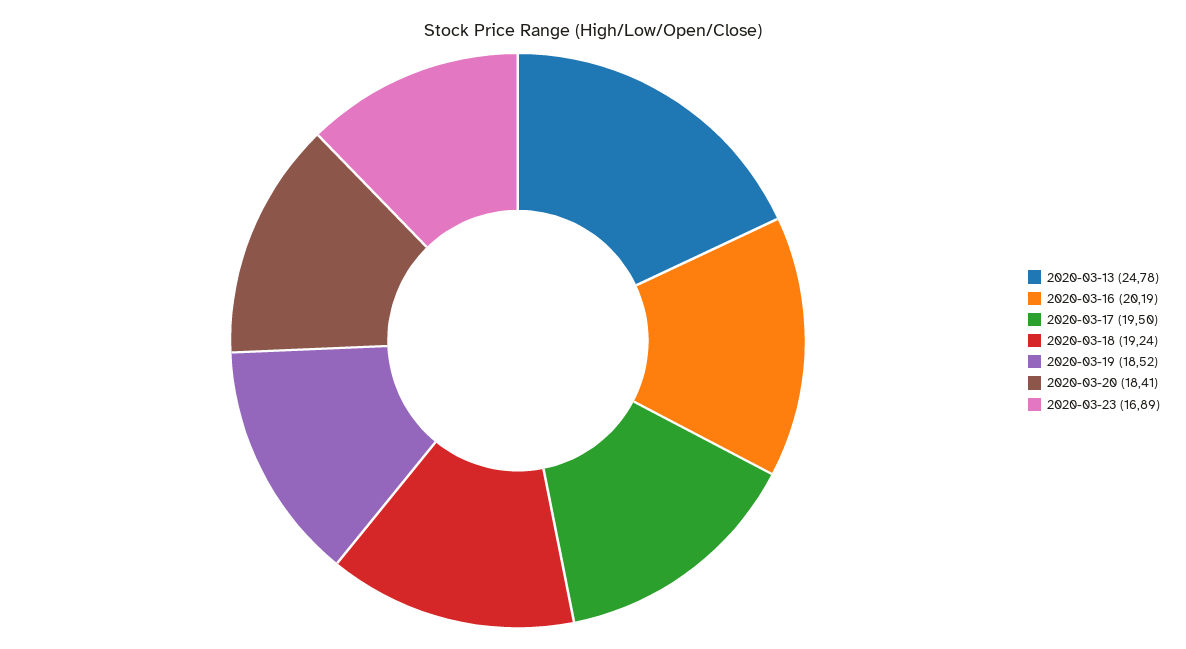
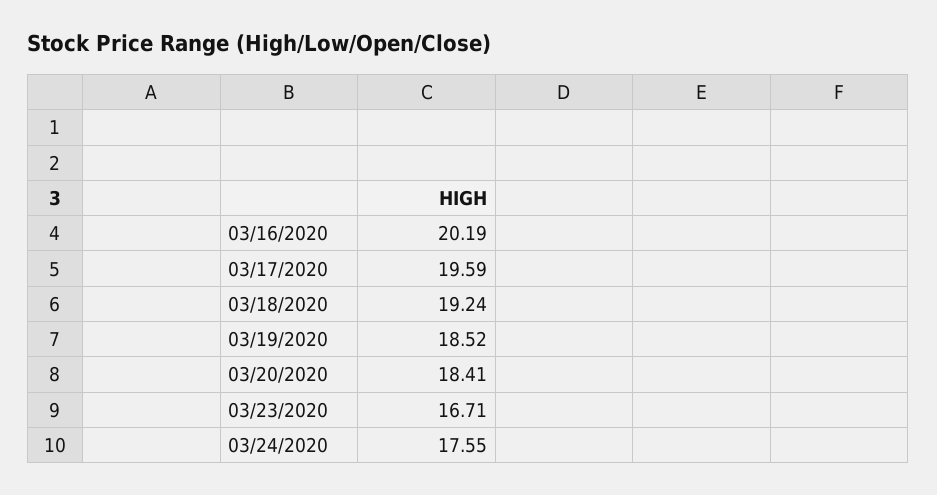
2020-03-13: 24.78 -> none
2020-03-17: 19.5 -> 19.59
2020-03-23: 16.89 -> 16.71
03/24/2020: none -> 17.55

